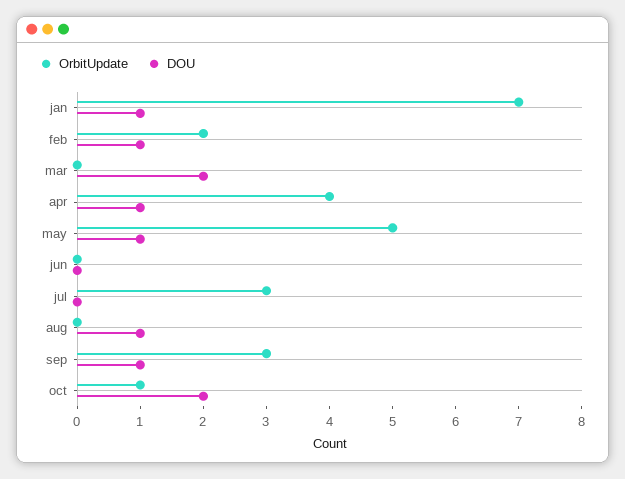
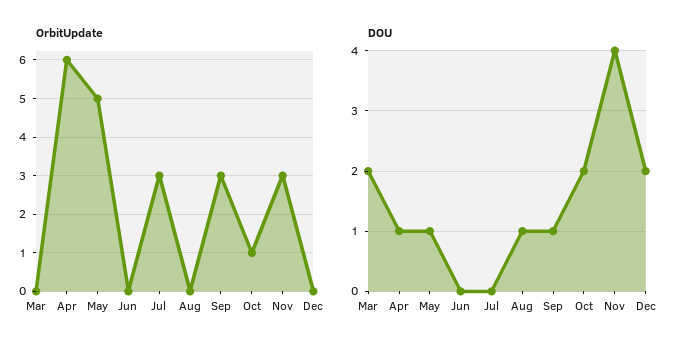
OrbitUpdate, jan: 7 -> none
DOU, jan: 1 -> none
OrbitUpdate, feb: 2 -> none
DOU, feb: 1 -> none
OrbitUpdate, apr: 4 -> 6
OrbitUpdate, Nov: none -> 3
OrbitUpdate, Dec: none -> 0
DOU, Nov: none -> 4
DOU, Dec: none -> 2

